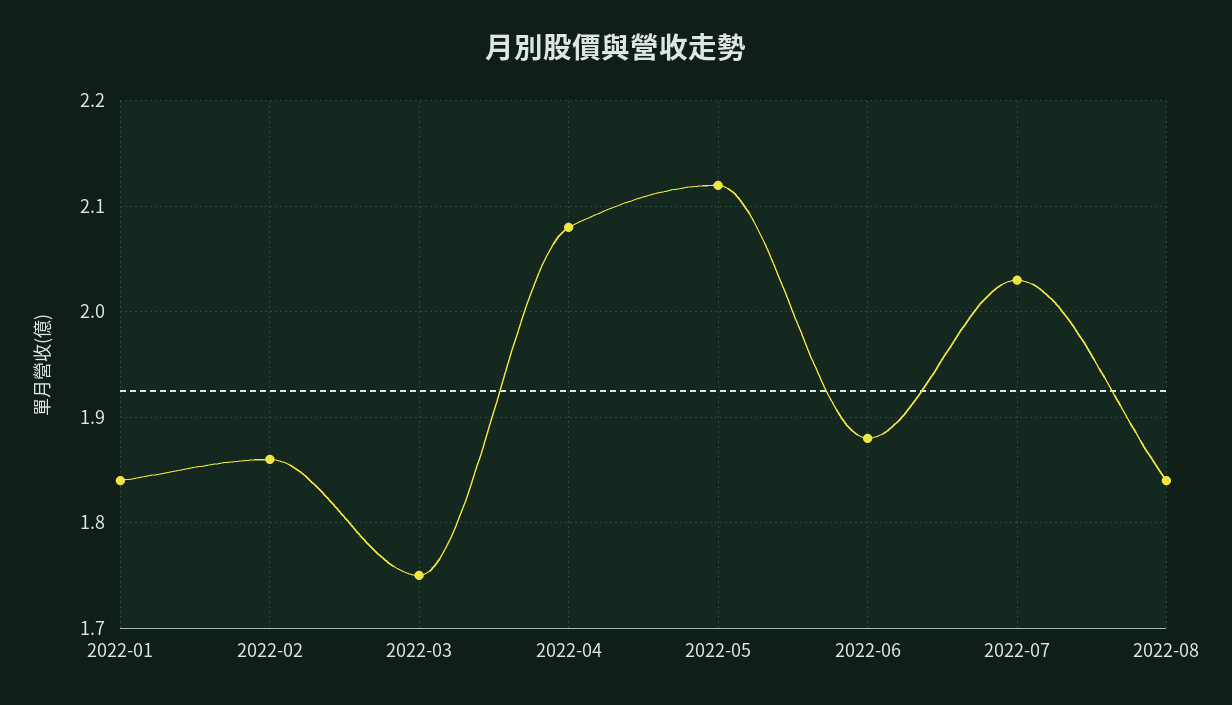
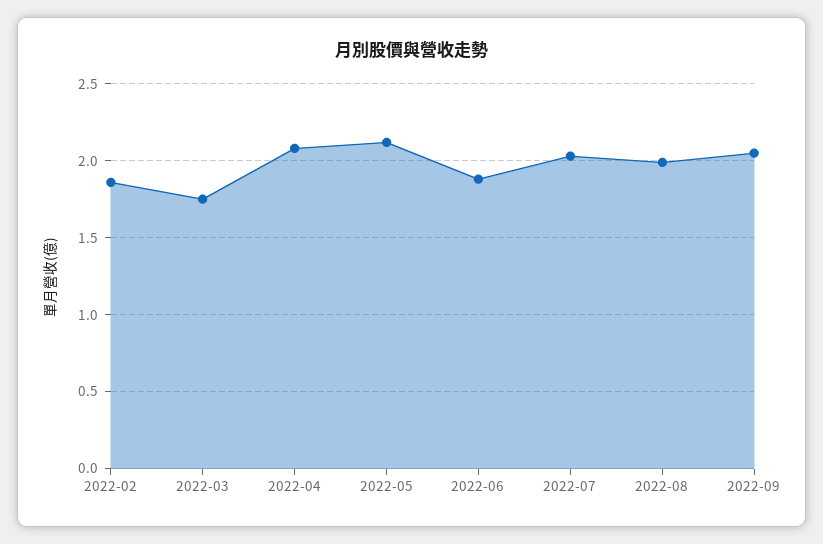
2022-01: 1.84 -> none
2022-08: 1.84 -> 2
2022-09: none -> 2.05

